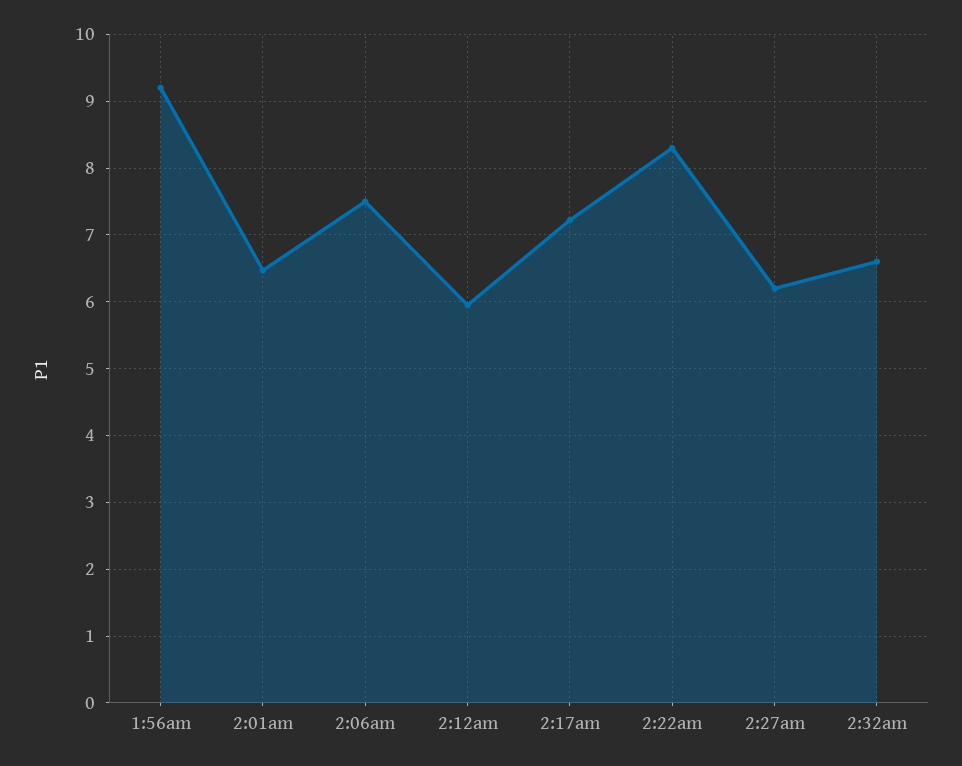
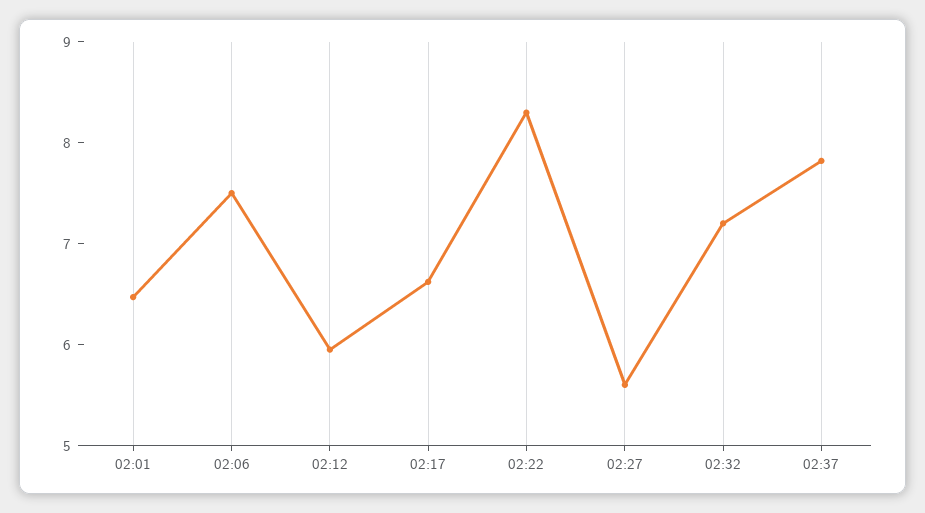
1:56am: 9.2 -> none
2:17am: 7.2 -> 6.6
2:27am: 6.2 -> 5.6
2:32am: 6.6 -> 7.2
02:37: none -> 7.8

